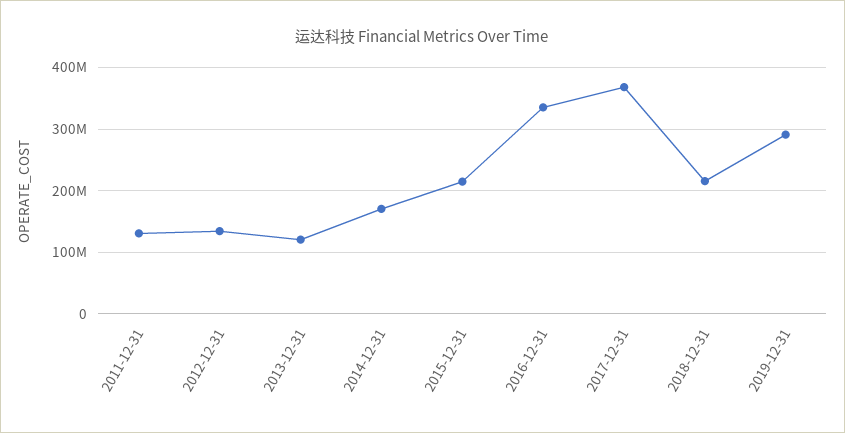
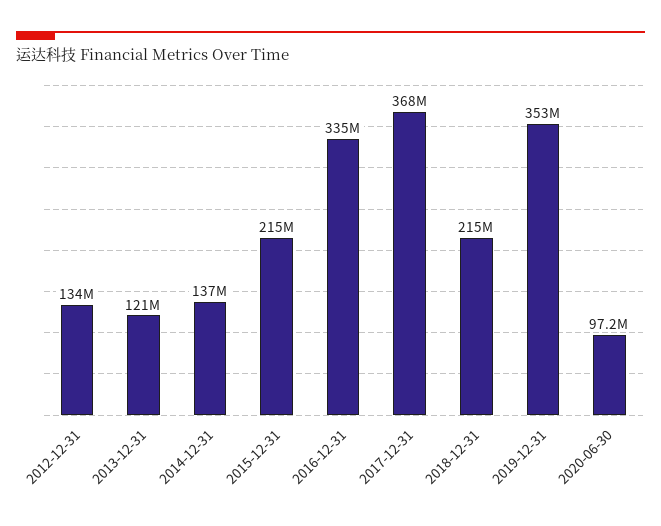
2011-12-31: 130000000 -> none
2014-12-31: 170000000 -> 137000000
2019-12-31: 290000000 -> 353000000
2020-06-30: none -> 97200000

